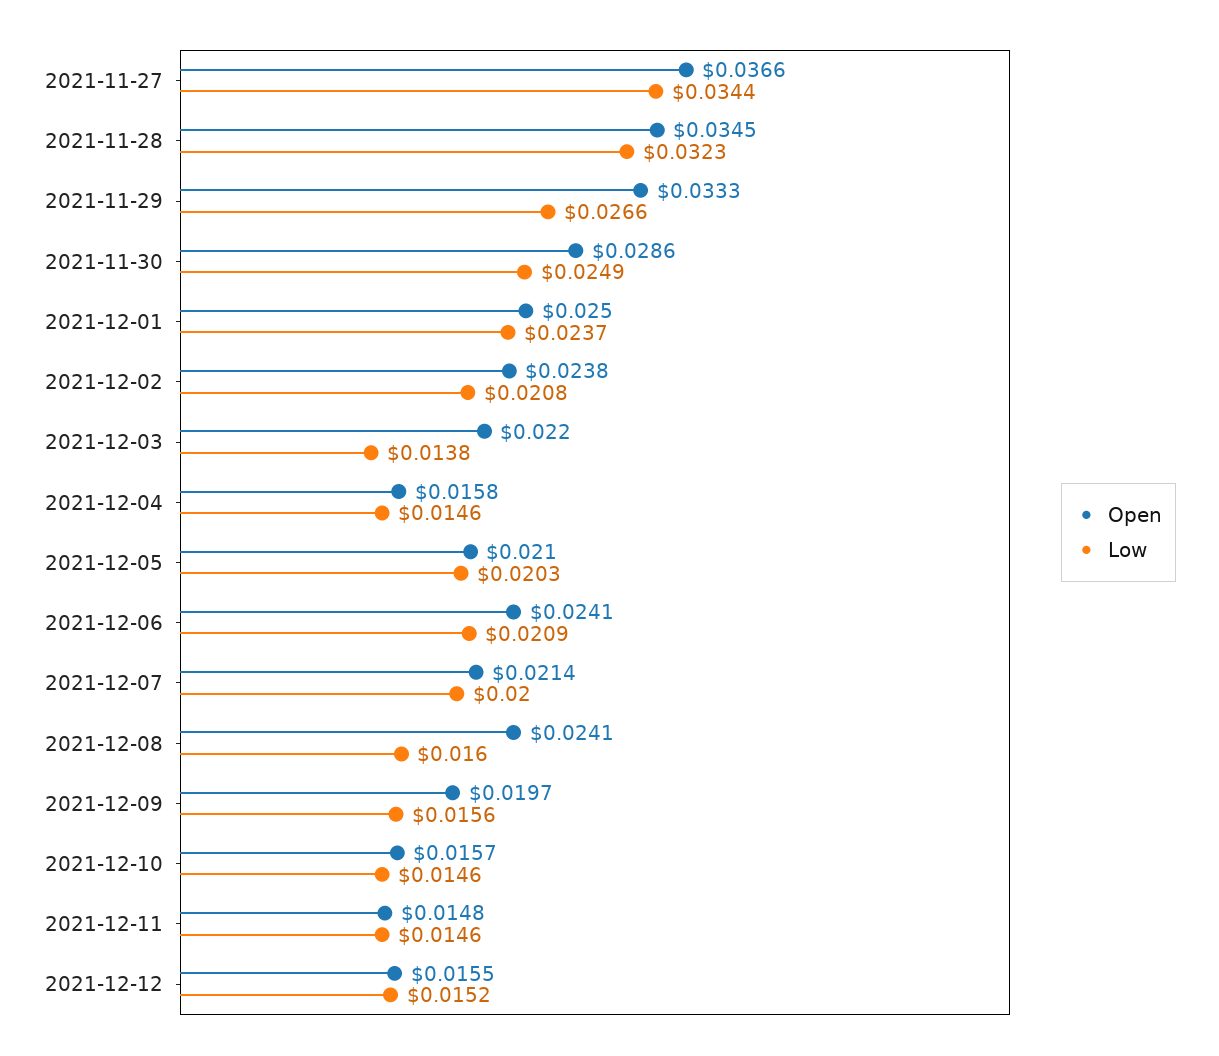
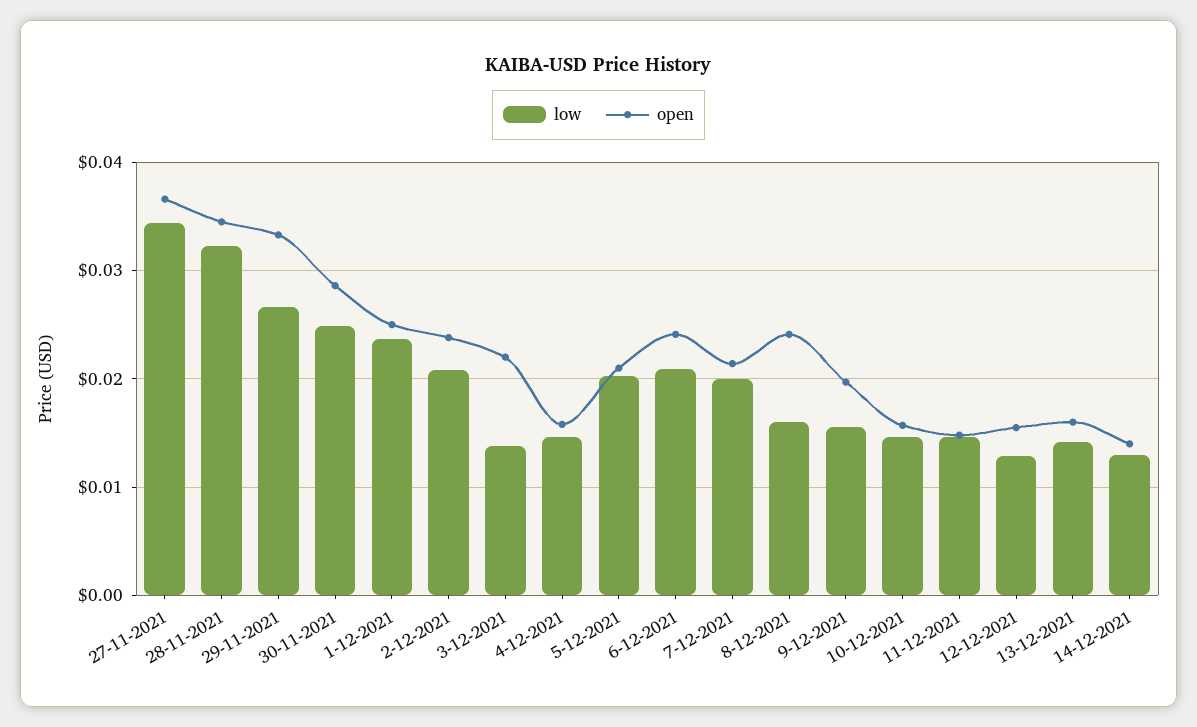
Low, 2021-12-12: 0.0152 -> 0.013
Low, 13-12-2021: none -> 0.014
Open, 13-12-2021: none -> 0.016
Low, 14-12-2021: none -> 0.013
Open, 14-12-2021: none -> 0.014

